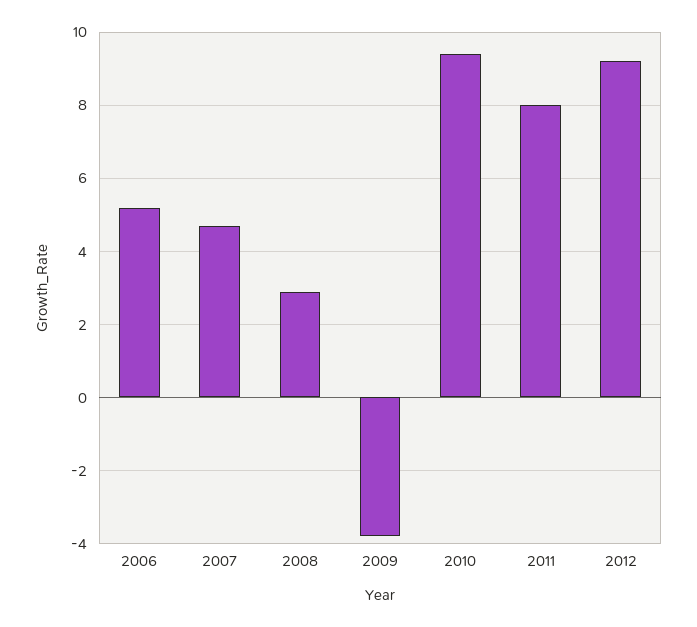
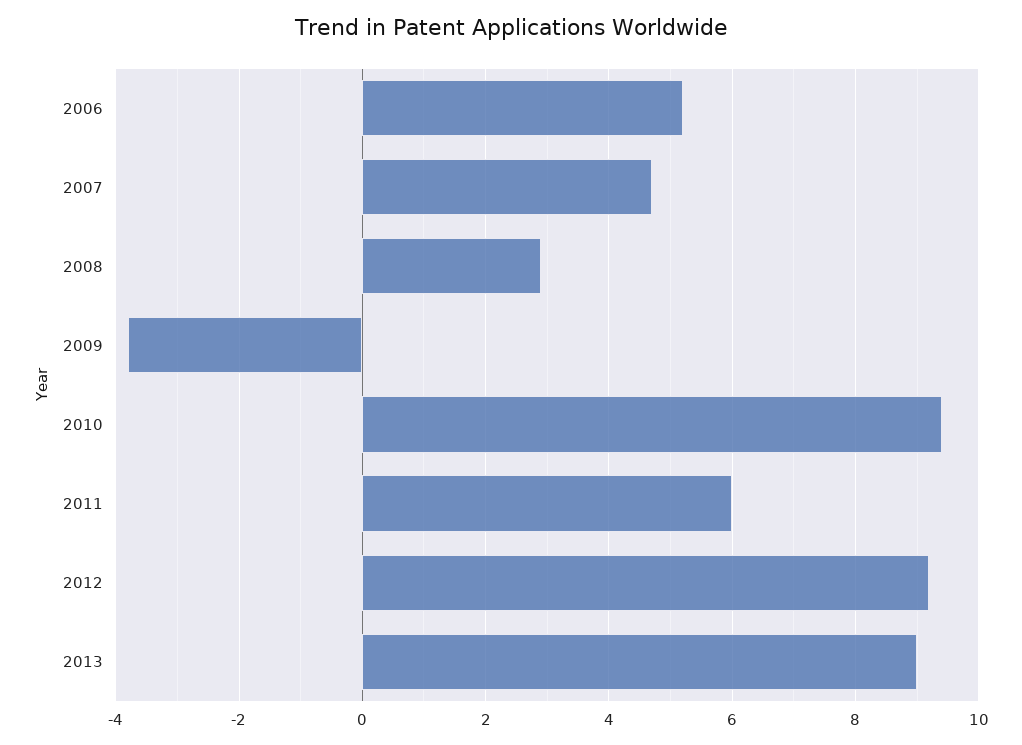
2011: 8 -> 6
2013: none -> 9

